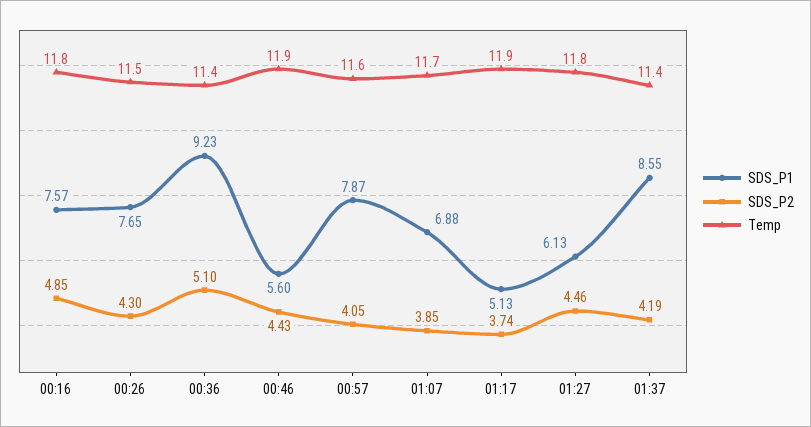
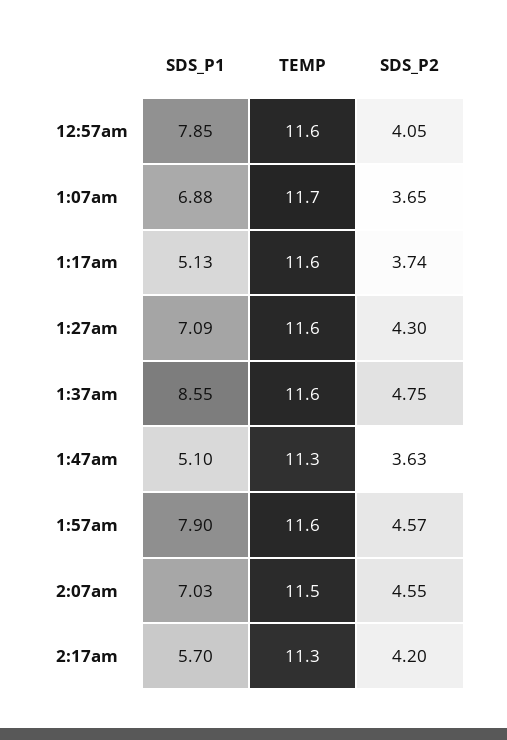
SDS_P1, 00:16: 7.57 -> none
SDS_P2, 00:16: 4.85 -> none
Temp, 00:16: 11.8 -> none
SDS_P1, 00:26: 7.65 -> none
SDS_P2, 00:26: 4.3 -> none
Temp, 00:26: 11.5 -> none
SDS_P1, 00:36: 9.23 -> none
SDS_P2, 00:36: 5.1 -> none
Temp, 00:36: 11.4 -> none
SDS_P1, 00:46: 5.6 -> none
SDS_P2, 00:46: 4.43 -> none
Temp, 00:46: 11.9 -> none
SDS_P1, 00:57: 7.87 -> 7.85
SDS_P2, 01:07: 3.85 -> 3.65
Temp, 01:17: 11.9 -> 11.6
SDS_P1, 01:27: 6.13 -> 7.09
SDS_P2, 01:27: 4.46 -> 4.3
Temp, 01:27: 11.8 -> 11.6
SDS_P2, 01:37: 4.19 -> 4.75
Temp, 01:37: 11.4 -> 11.6
SDS_P1, 1:47am: none -> 5.1
Temp, 1:47am: none -> 11.3
SDS_P2, 1:47am: none -> 3.63
SDS_P1, 1:57am: none -> 7.9
Temp, 1:57am: none -> 11.6
SDS_P2, 1:57am: none -> 4.57
SDS_P1, 2:07am: none -> 7.03
Temp, 2:07am: none -> 11.5
SDS_P2, 2:07am: none -> 4.55
SDS_P1, 2:17am: none -> 5.7
Temp, 2:17am: none -> 11.3
SDS_P2, 2:17am: none -> 4.2

